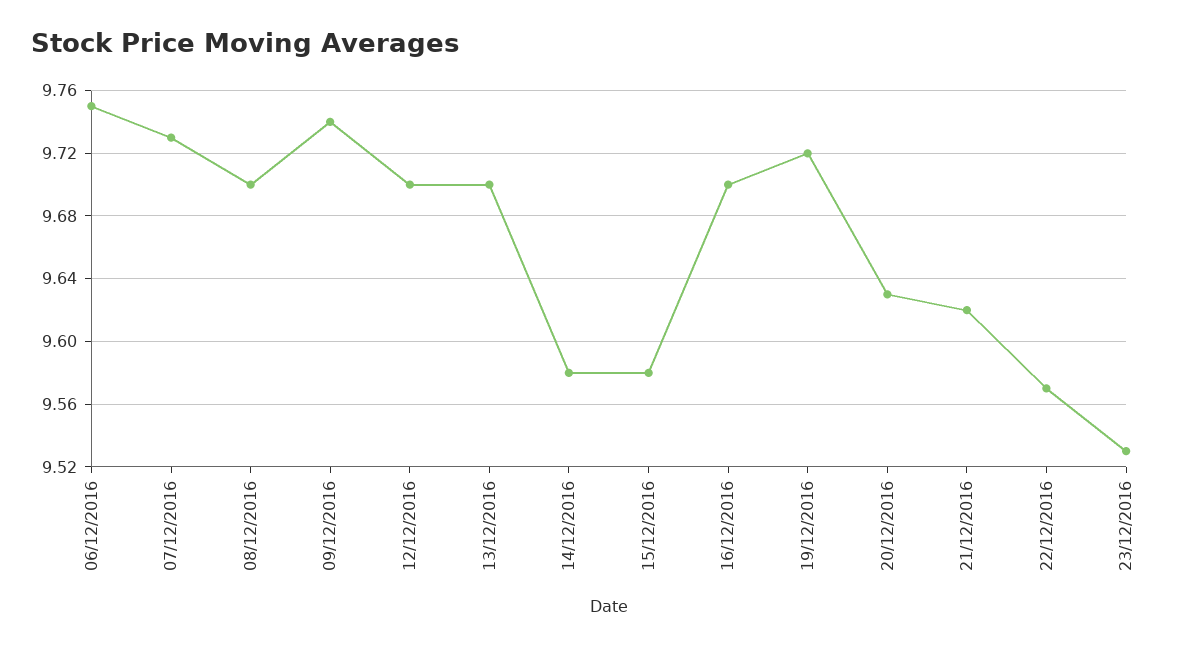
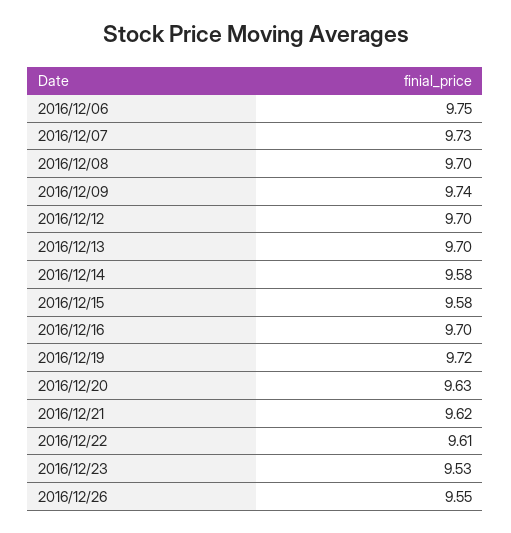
22/12/2016: 9.57 -> 9.61
2016/12/26: none -> 9.55

